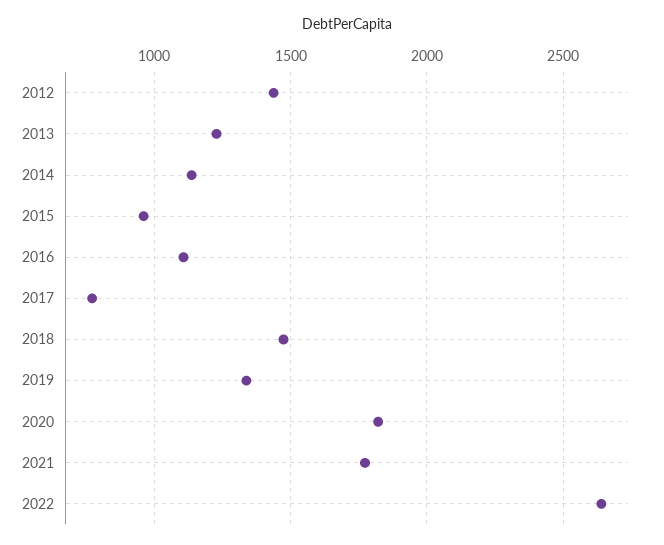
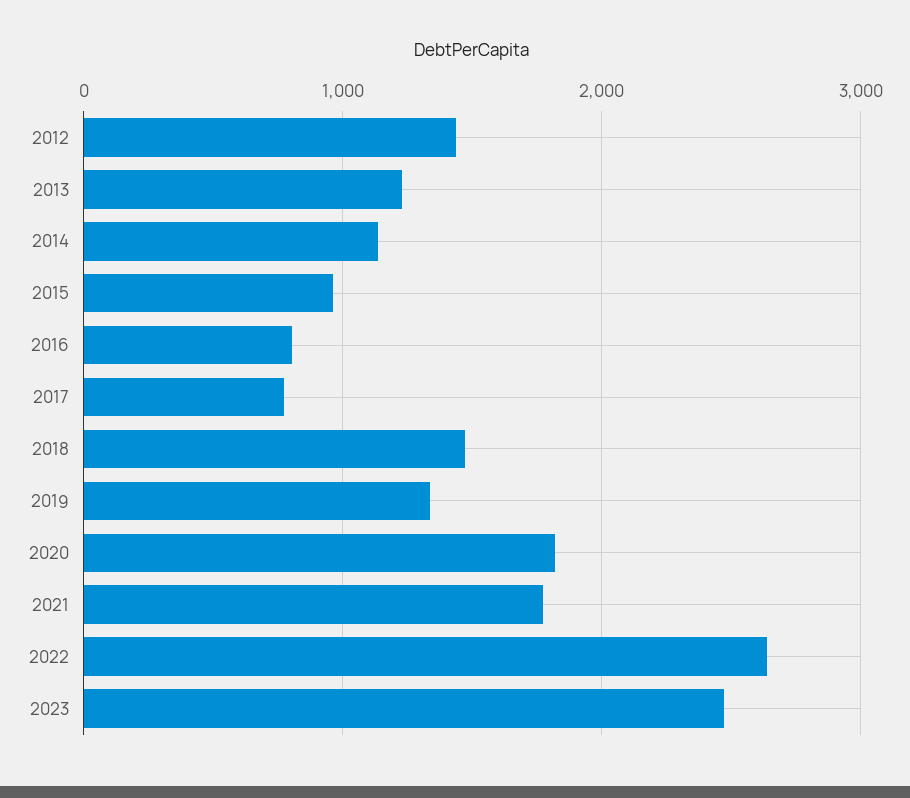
2016: 1100 -> 800
2023: none -> 2500

